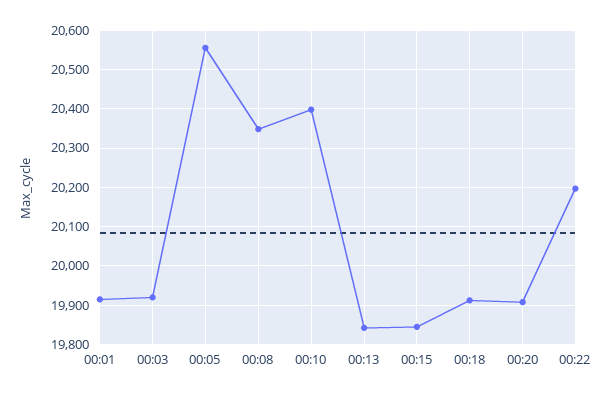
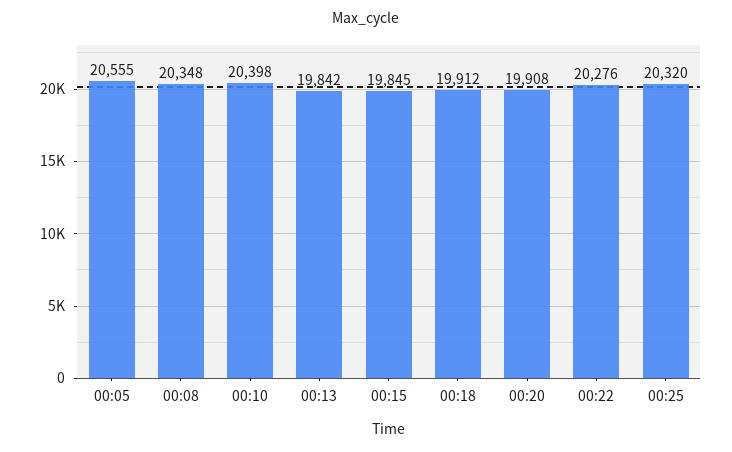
00:01: 19920 -> none
00:03: 19920 -> none
00:22: 20200 -> 20276
00:25: none -> 20320

